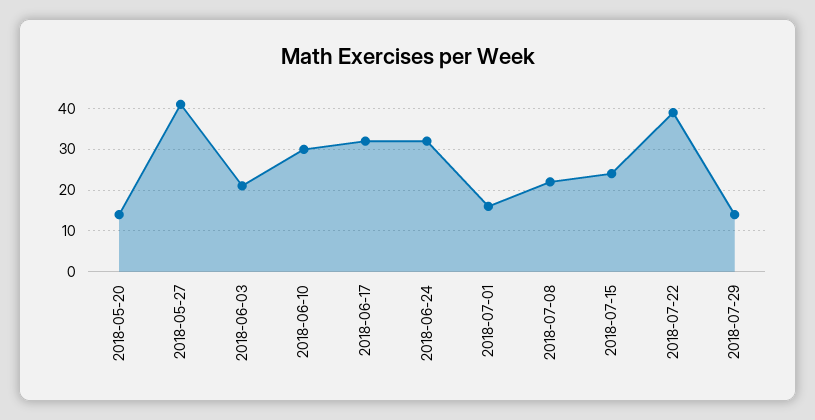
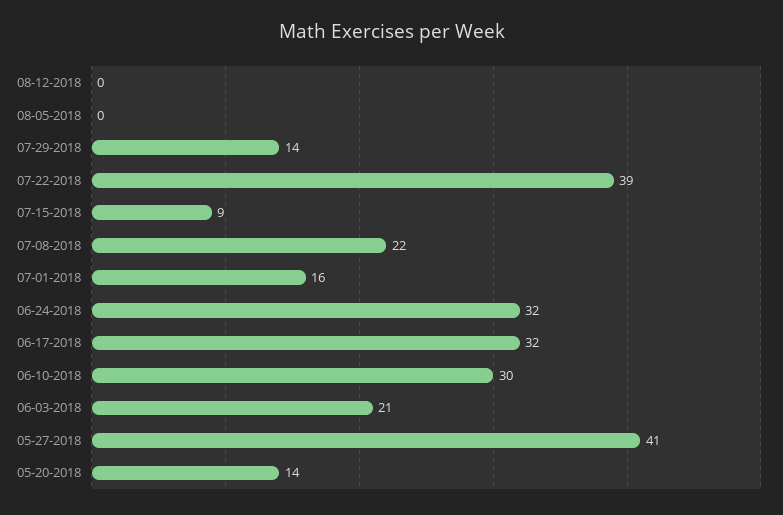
2018-07-15: 25 -> 9
08-12-2018: none -> 0
08-05-2018: none -> 0

